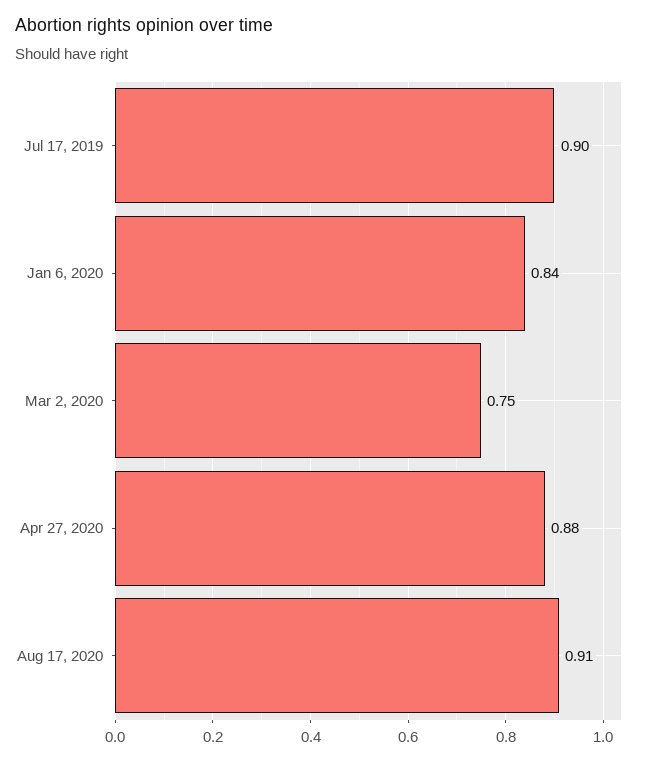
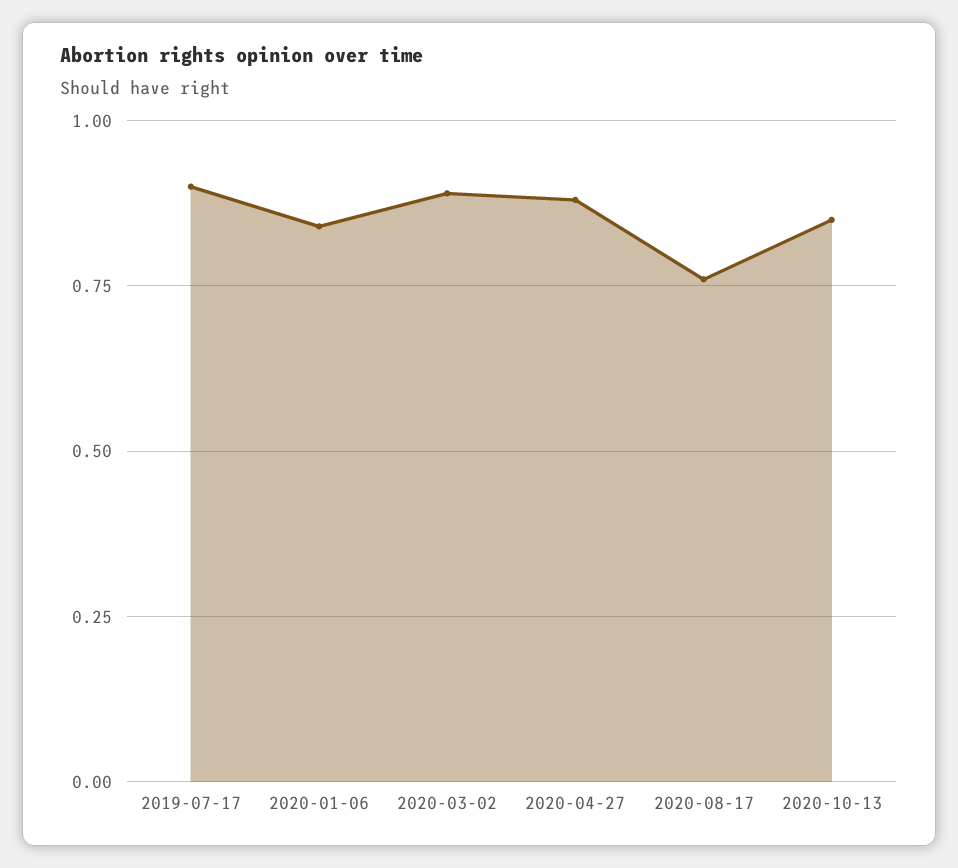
Mar 2, 2020: 0.75 -> 0.9
Aug 17, 2020: 0.91 -> 0.75
2020-10-13: none -> 0.85

